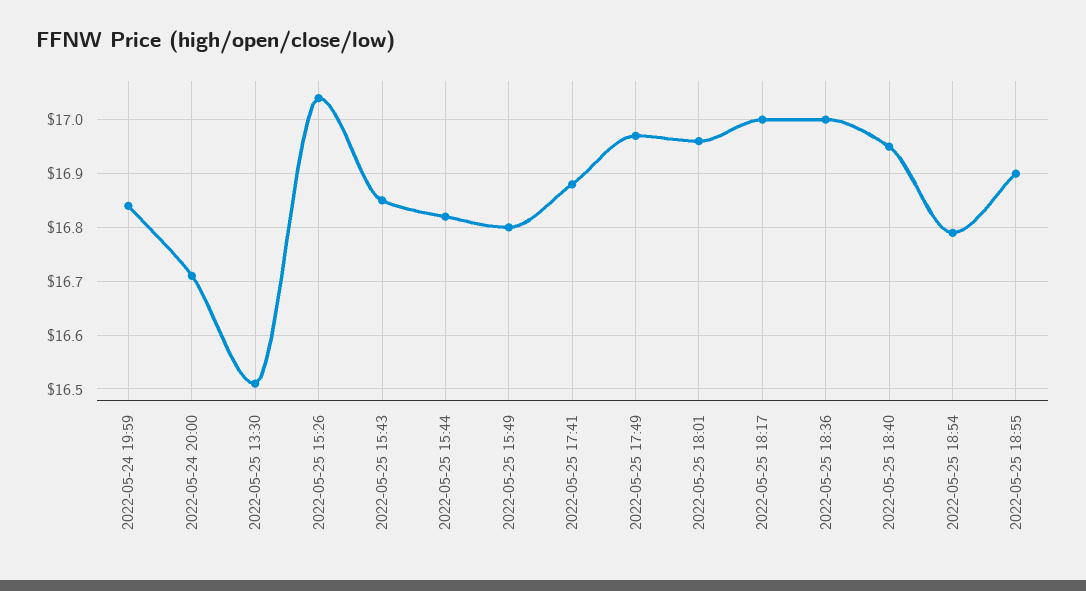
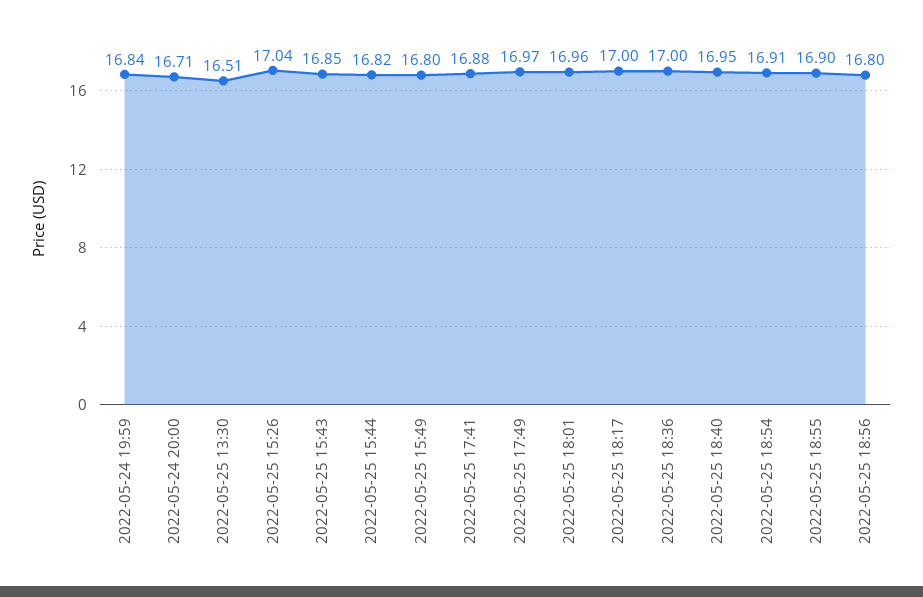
2022-05-25 18:54: 16.8 -> 16.91
2022-05-25 18:56: none -> 16.8

